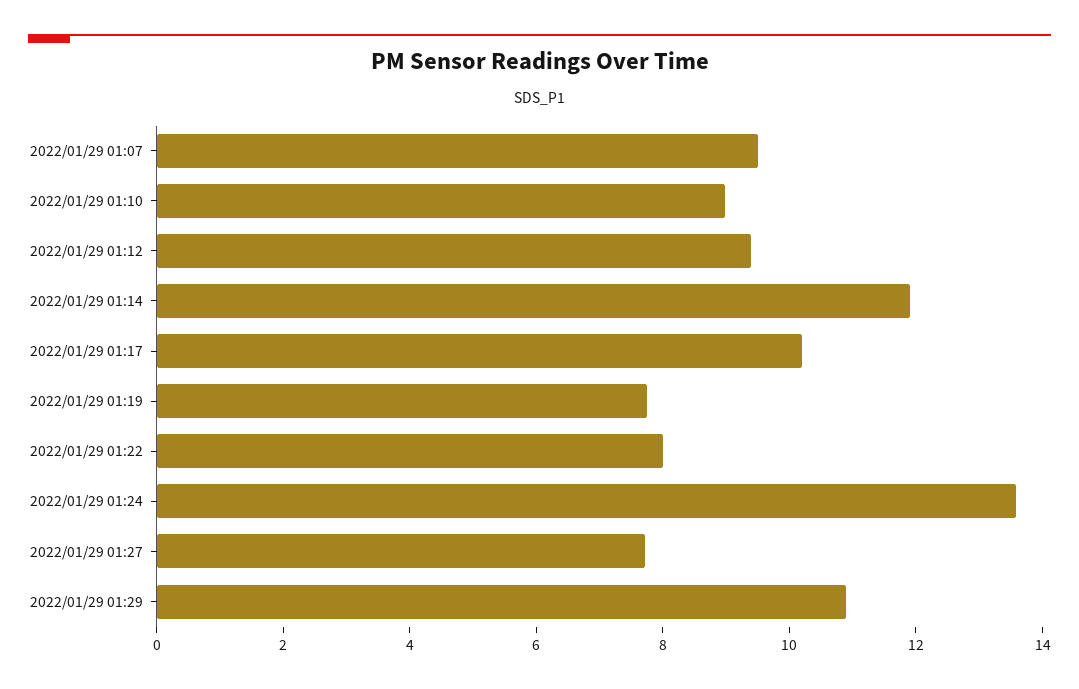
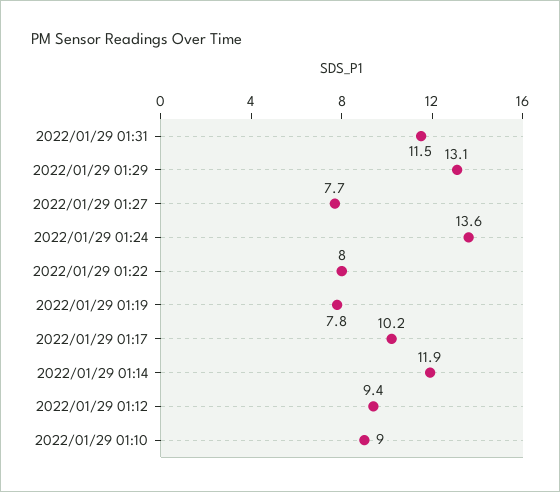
2022/01/29 01:07: 9.5 -> none
2022/01/29 01:29: 11 -> 13.1
2022/01/29 01:31: none -> 11.5

